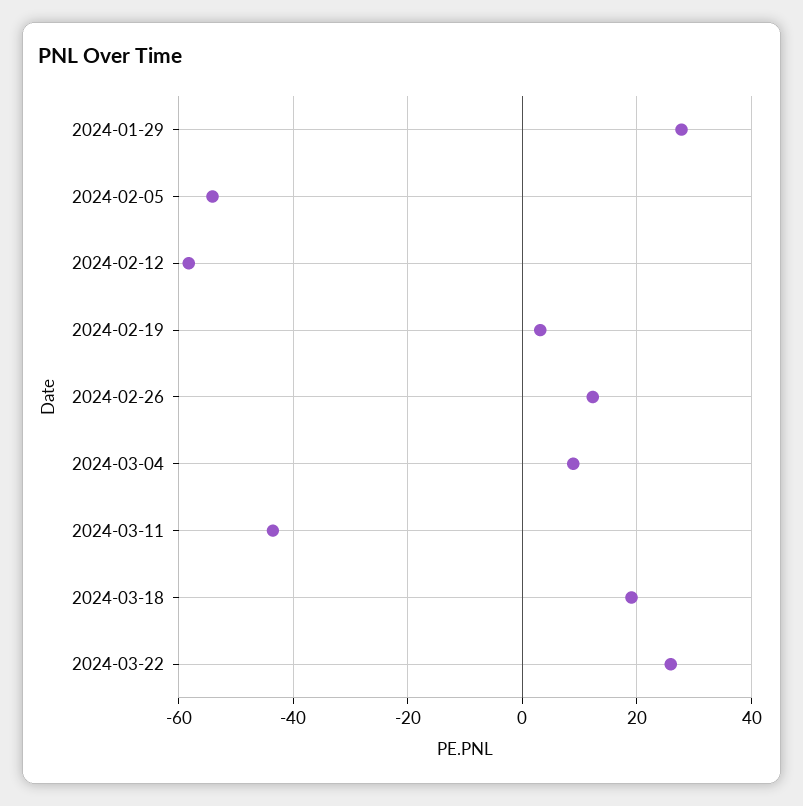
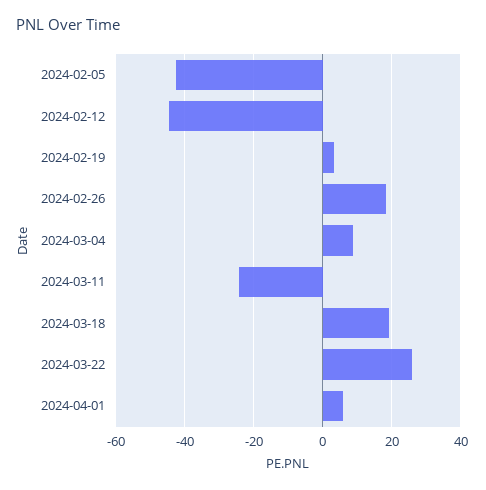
2024-01-29: 28 -> none
2024-02-05: -54 -> -42
2024-02-12: -58 -> -44
2024-02-26: 12 -> 18
2024-03-11: -44 -> -24
2024-04-01: none -> 6

